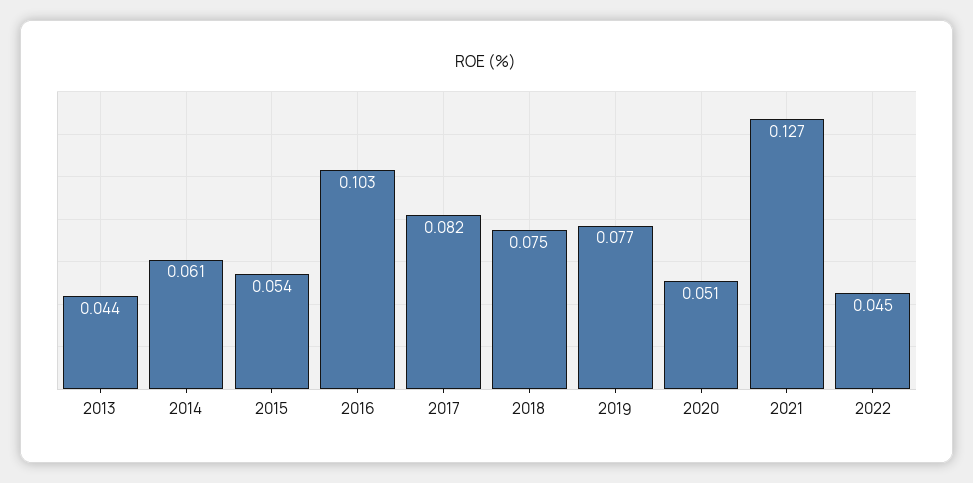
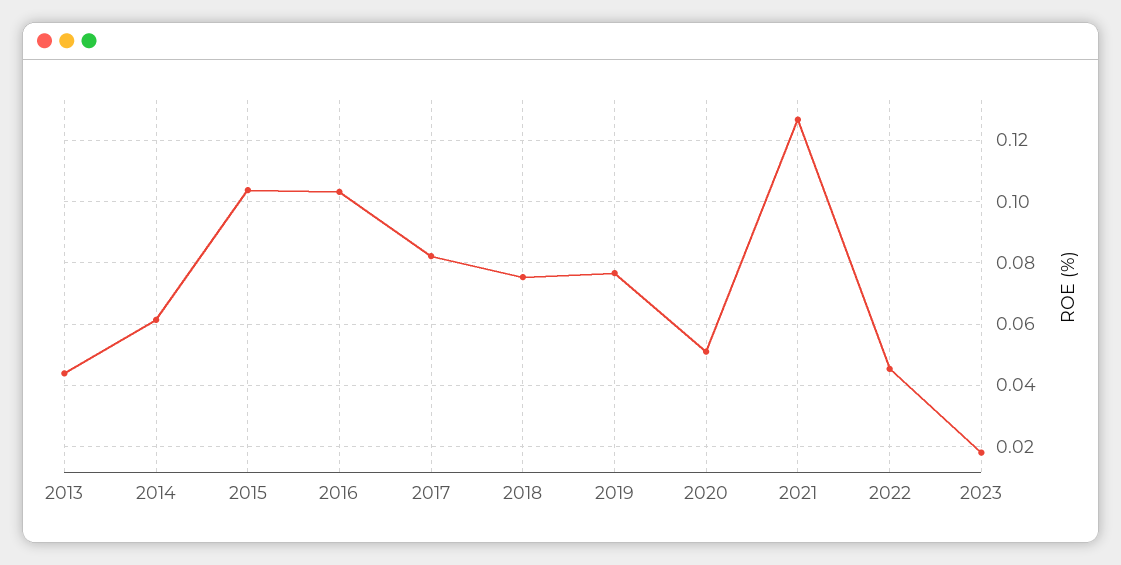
2015: 0.054 -> 0.104
2023: none -> 0.018

